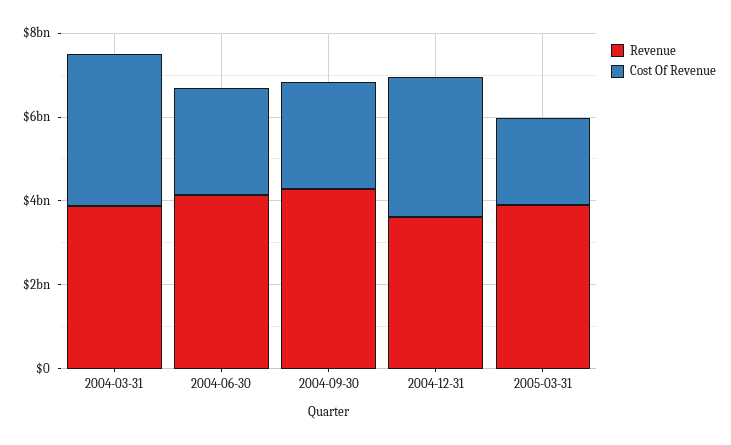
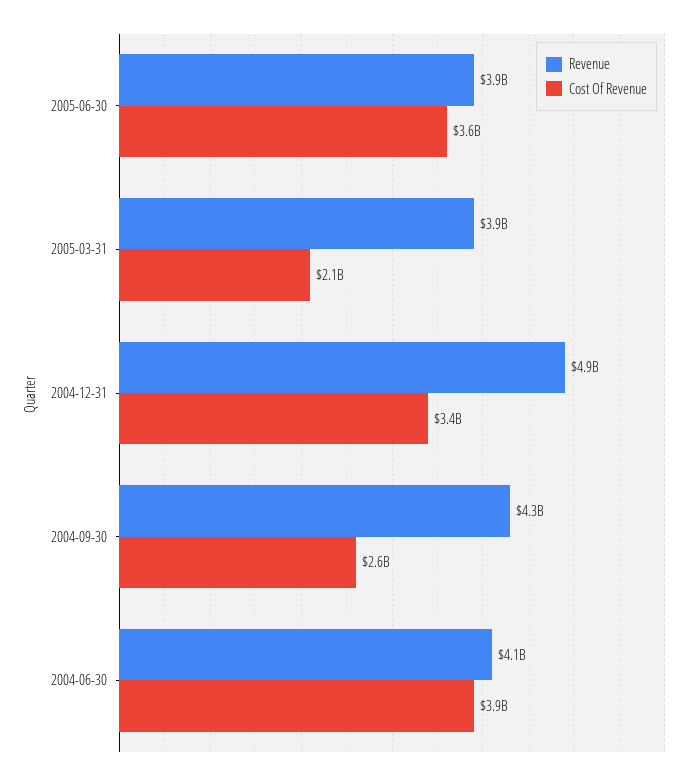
Revenue, 2004-03-31: 4000000000 -> none
Cost Of Revenue, 2004-03-31: 3500000000 -> none
Cost Of Revenue, 2004-06-30: 2500000000 -> 3900000000
Revenue, 2004-12-31: 3500000000 -> 4900000000
Revenue, 2005-06-30: none -> 3900000000
Cost Of Revenue, 2005-06-30: none -> 3600000000

